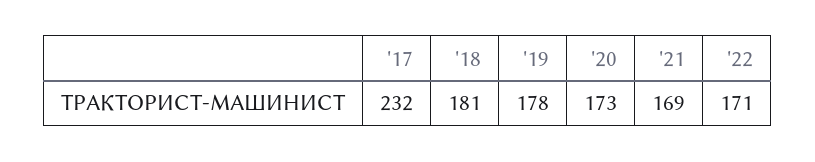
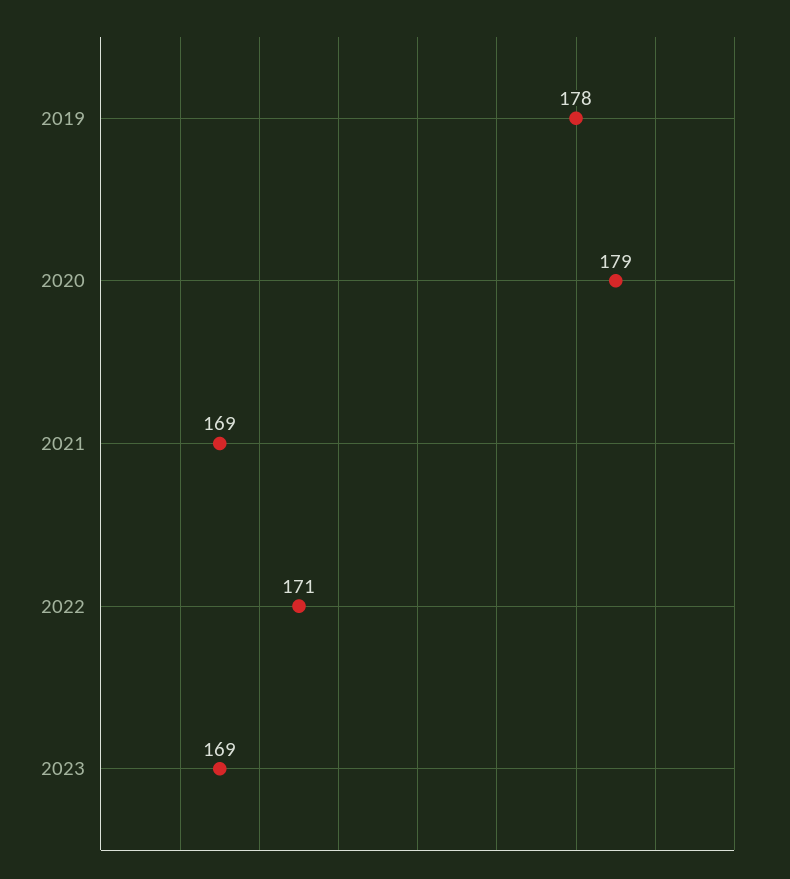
'17: 232 -> none
'18: 181 -> none
'20: 173 -> 179
2023: none -> 169

